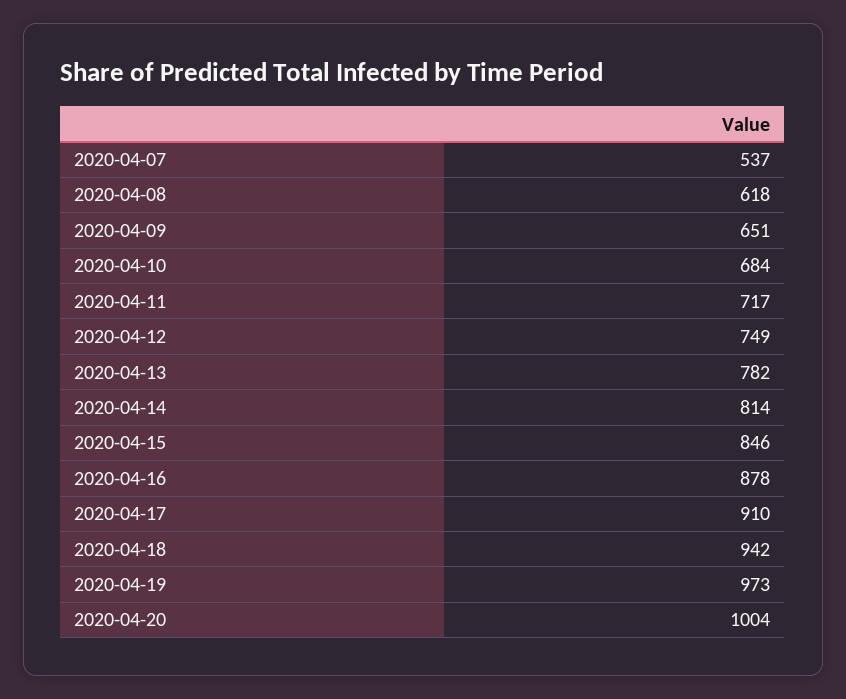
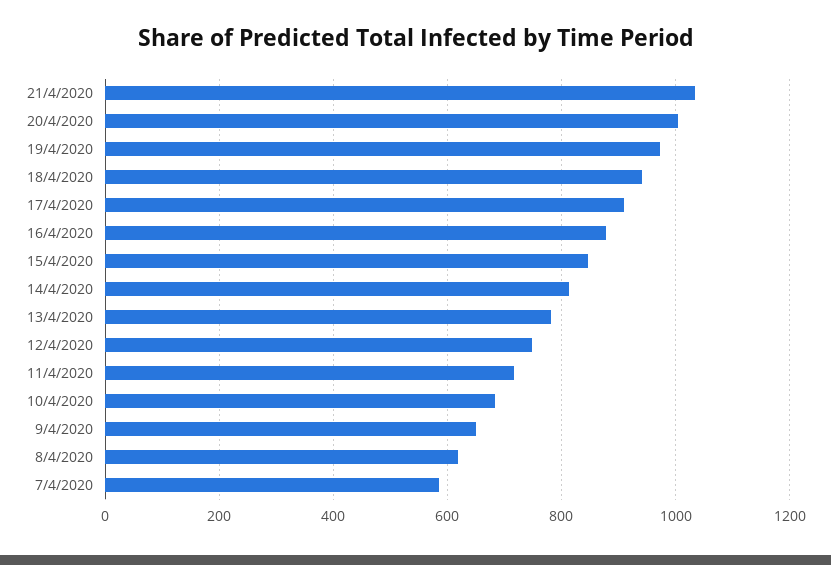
2020-04-07: 537 -> 580
21/4/2020: none -> 1040

